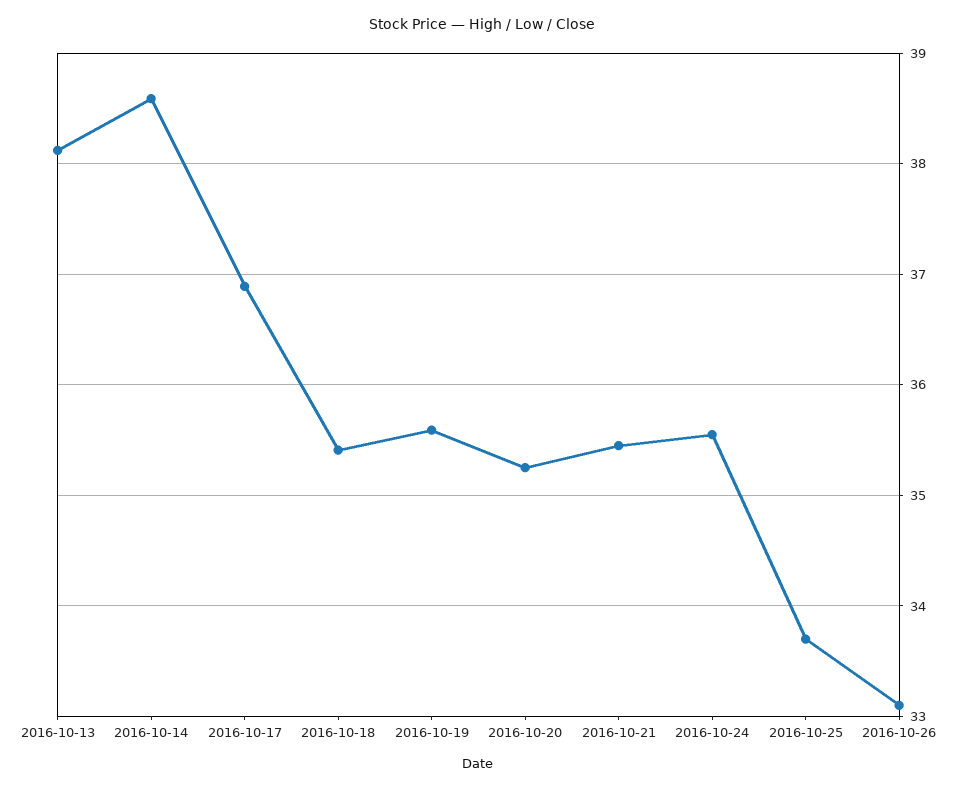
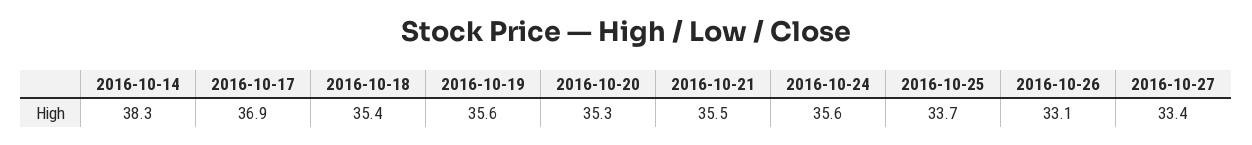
2016-10-13: 38.1 -> none
2016-10-14: 38.6 -> 38.3
2016-10-27: none -> 33.4

